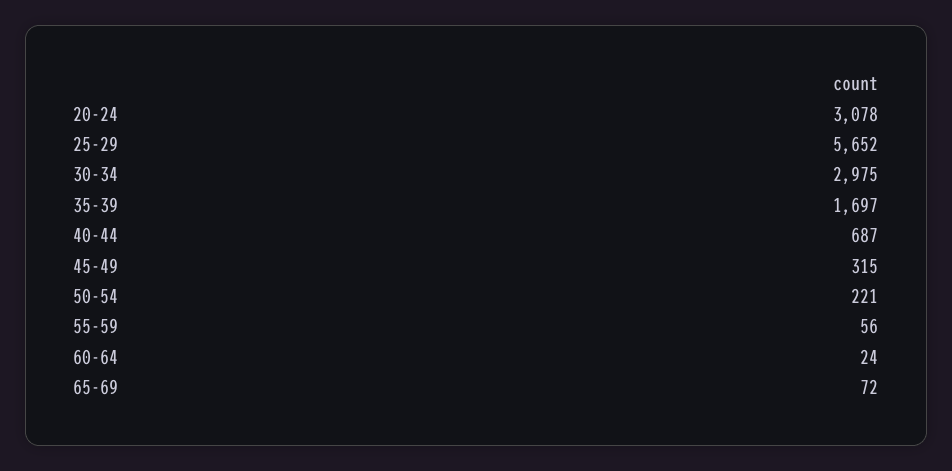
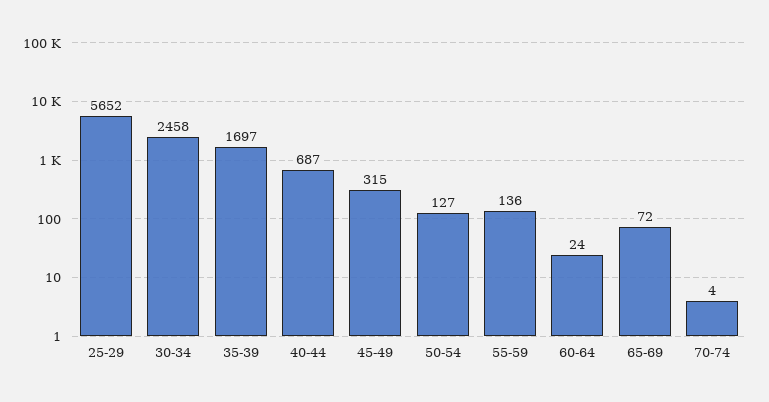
20-24: 3078 -> none
30-34: 2975 -> 2458
50-54: 221 -> 127
55-59: 56 -> 136
70-74: none -> 4

